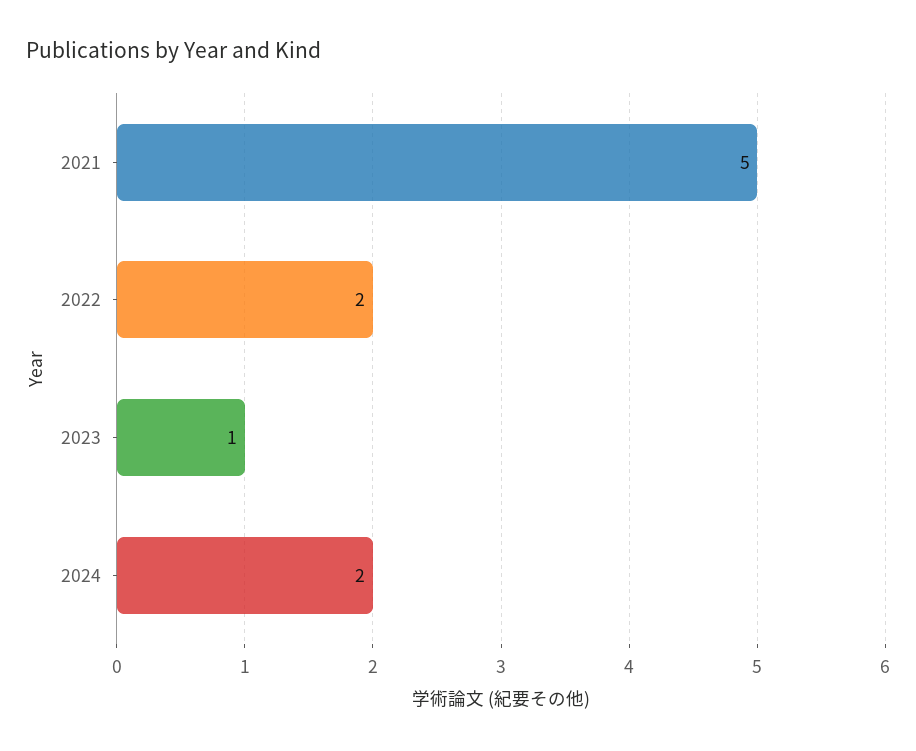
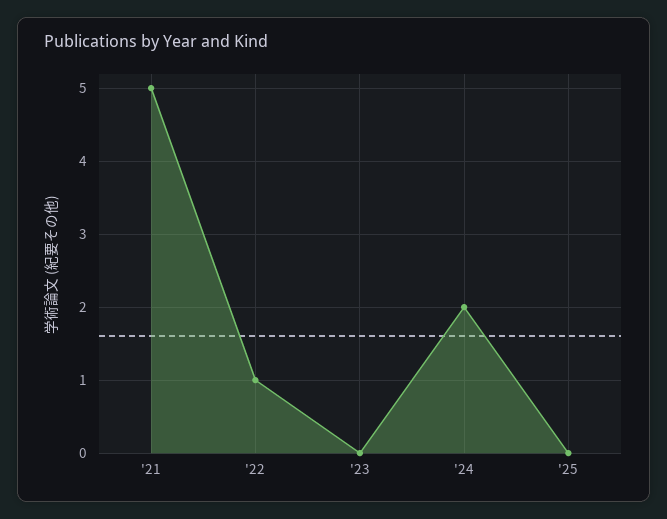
2022: 2 -> 1
2023: 1 -> 0
'25: none -> 0

